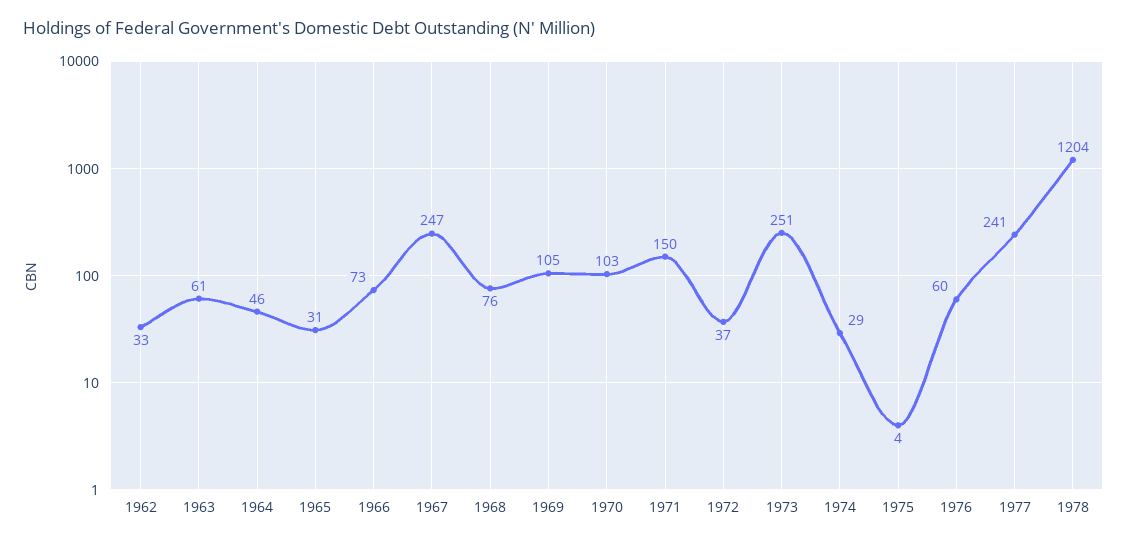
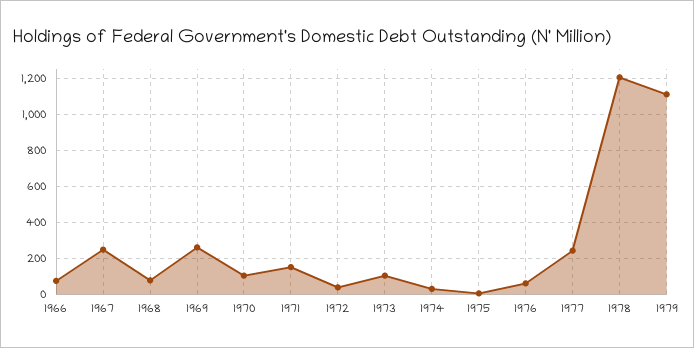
1962: 33 -> none
1963: 61 -> none
1964: 46 -> none
1965: 31 -> none
1969: 105 -> 250
1973: 251 -> 100
1979: none -> 1100

